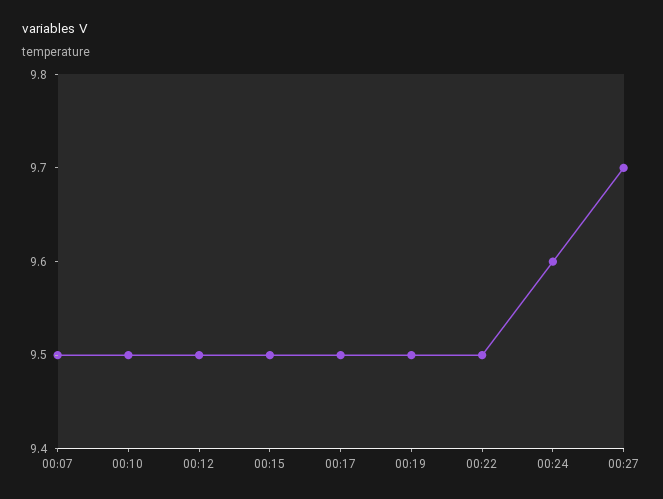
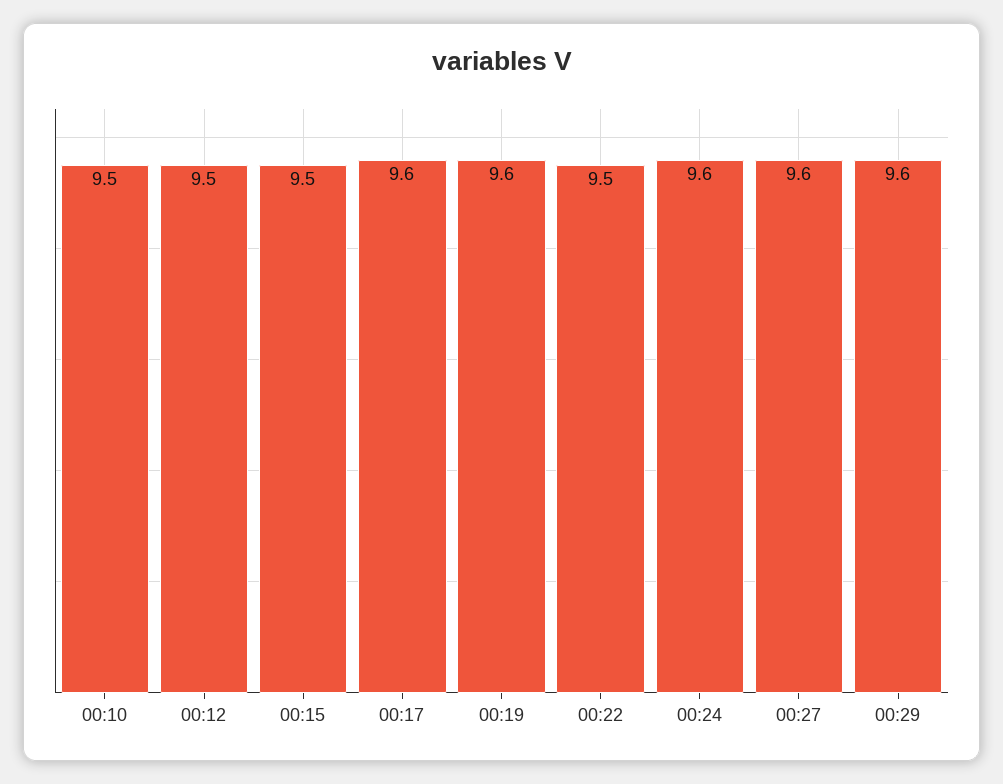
00:07: 9.5 -> none
00:17: 9.5 -> 9.6
00:19: 9.5 -> 9.6
00:27: 9.7 -> 9.6
00:29: none -> 9.6

